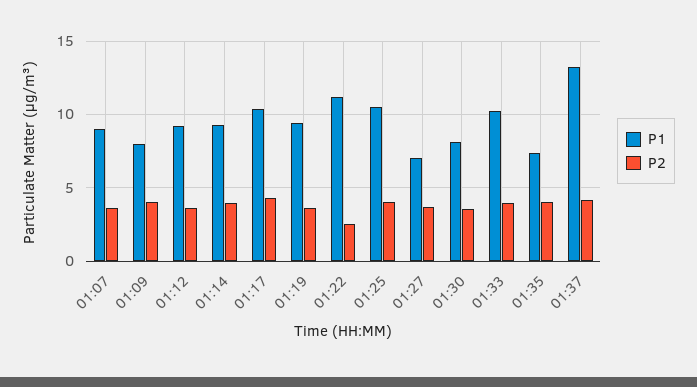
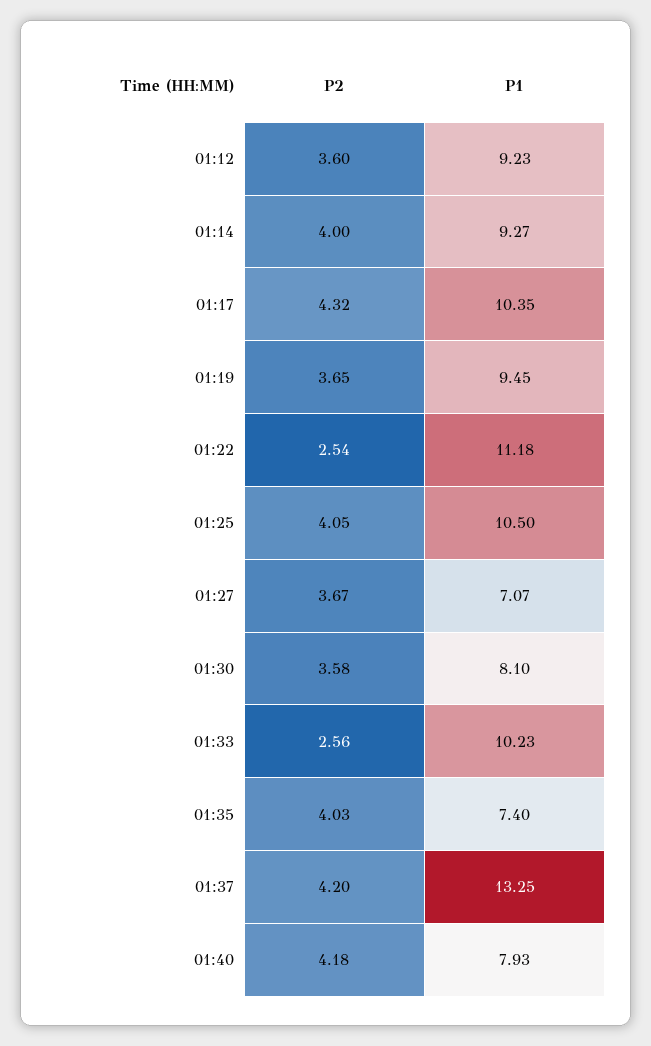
P1, 01:07: 9 -> none
P2, 01:07: 3.5 -> none
P1, 01:09: 8 -> none
P2, 01:09: 4 -> none
P2, 01:33: 4 -> 2.56
P2, 01:40: none -> 4.18
P1, 01:40: none -> 7.93

